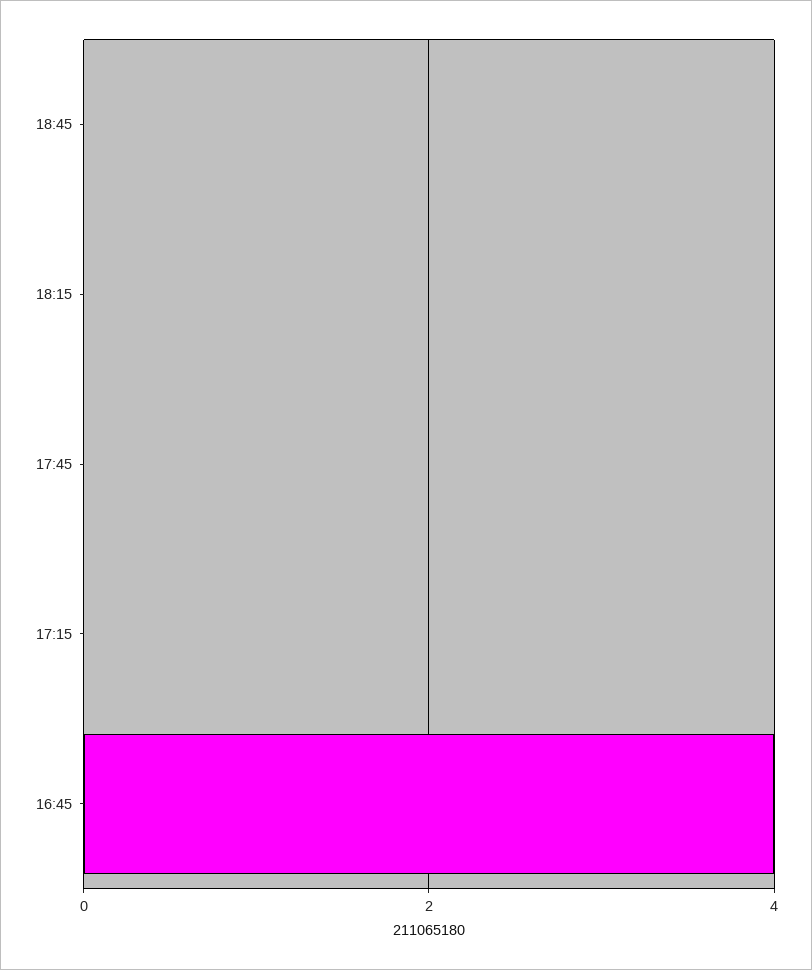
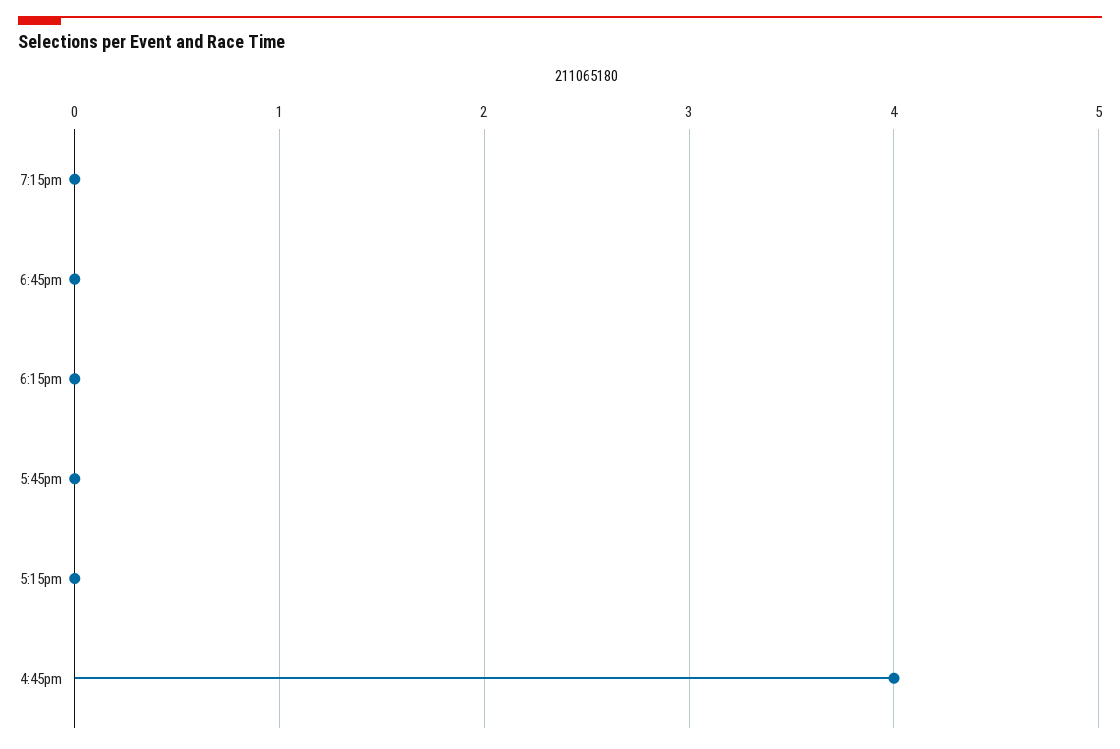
7:15pm: none -> 0

